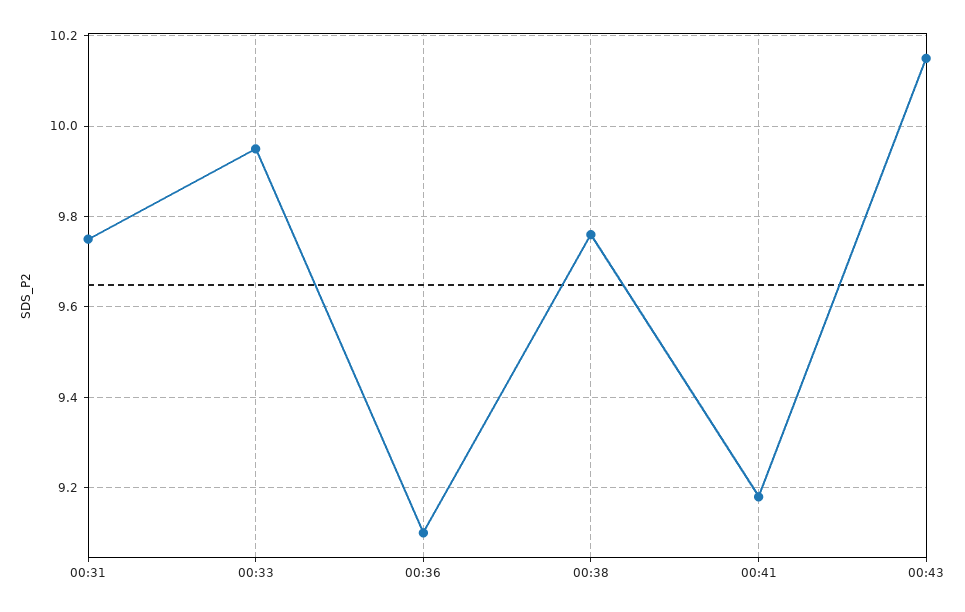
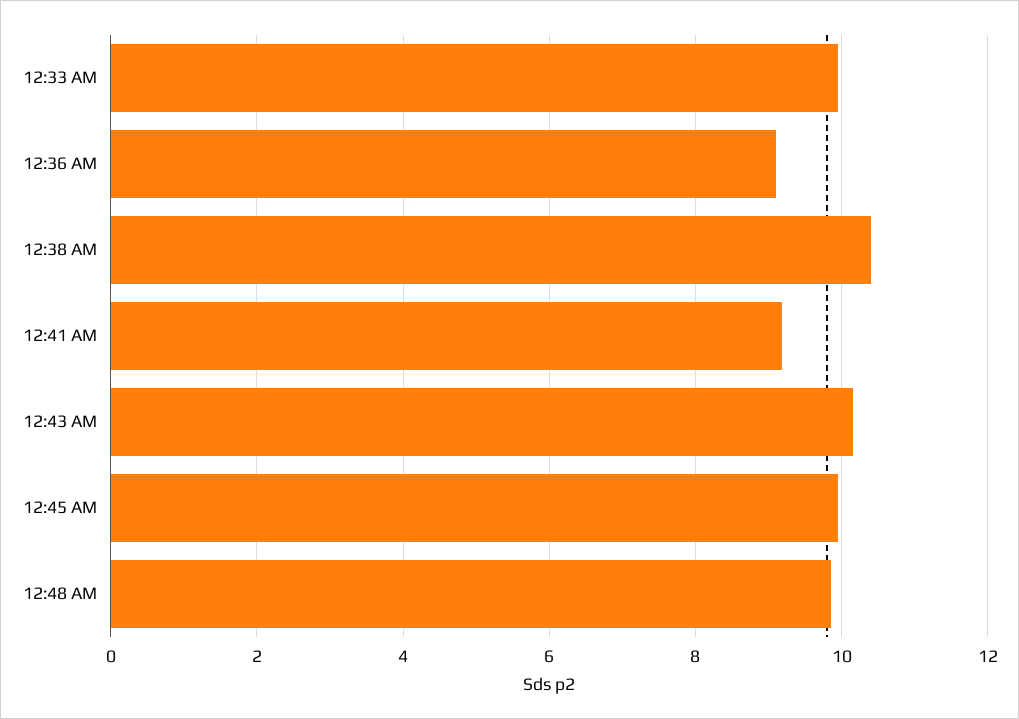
00:31: 9.75 -> none
00:38: 9.75 -> 10.4
12:45 AM: none -> 10
12:48 AM: none -> 9.8

